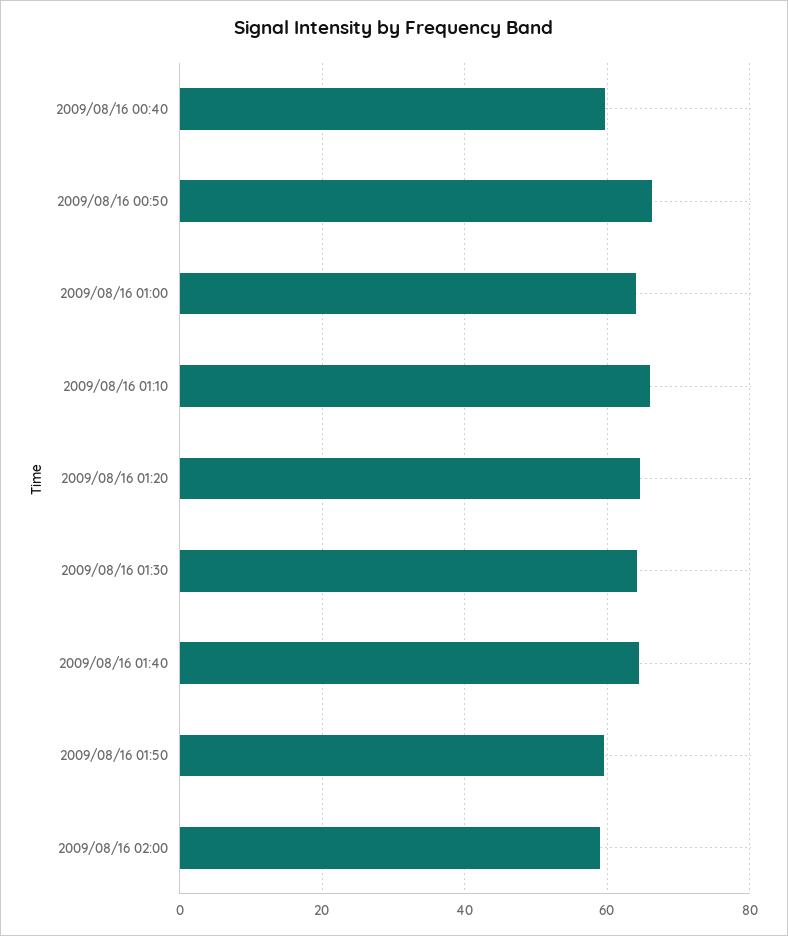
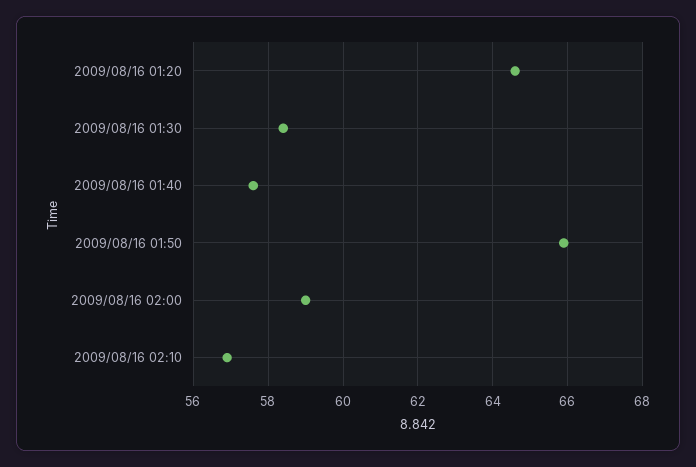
2009/08/16 00:40: 60 -> none
2009/08/16 00:50: 66 -> none
2009/08/16 01:00: 64 -> none
2009/08/16 01:10: 66 -> none
2009/08/16 01:30: 64 -> 58.5
2009/08/16 01:40: 64 -> 57.5
2009/08/16 01:50: 60 -> 66
2009/08/16 02:10: none -> 57

